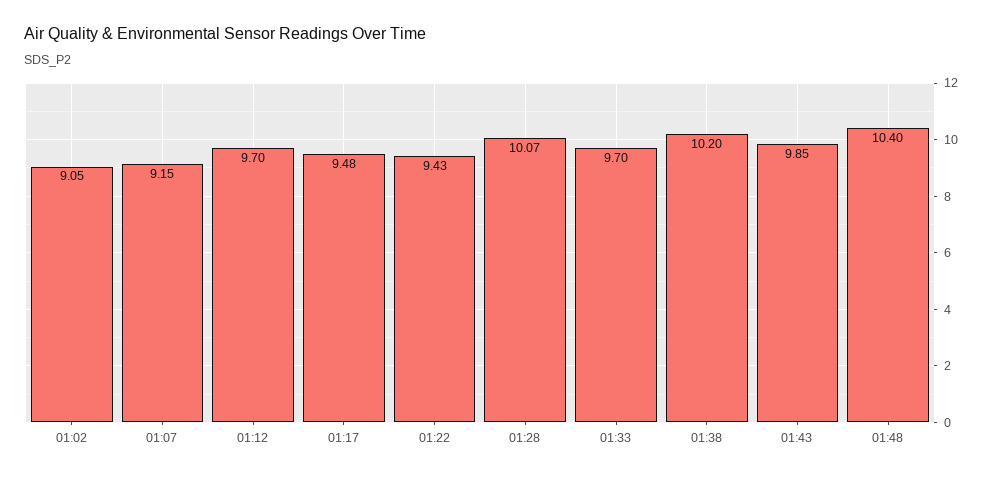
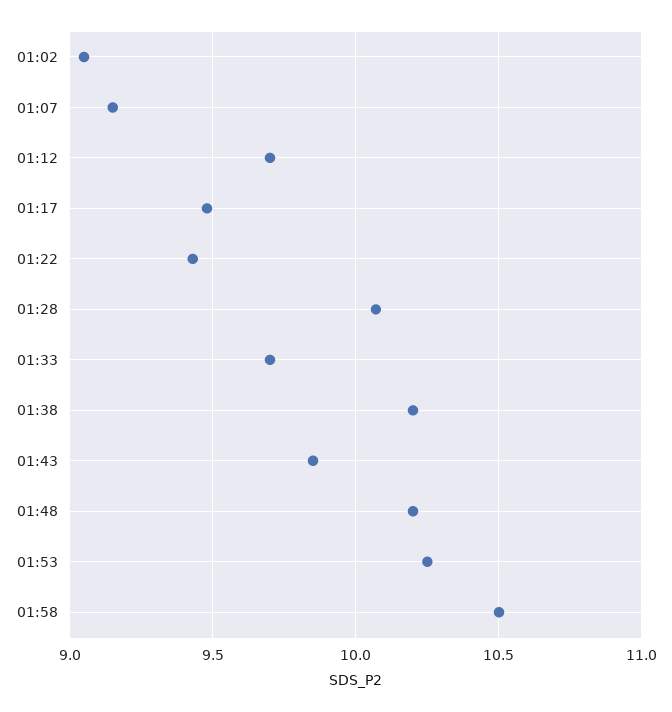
01:48: 10.4 -> 10.2
01:53: none -> 10.25
01:58: none -> 10.5

